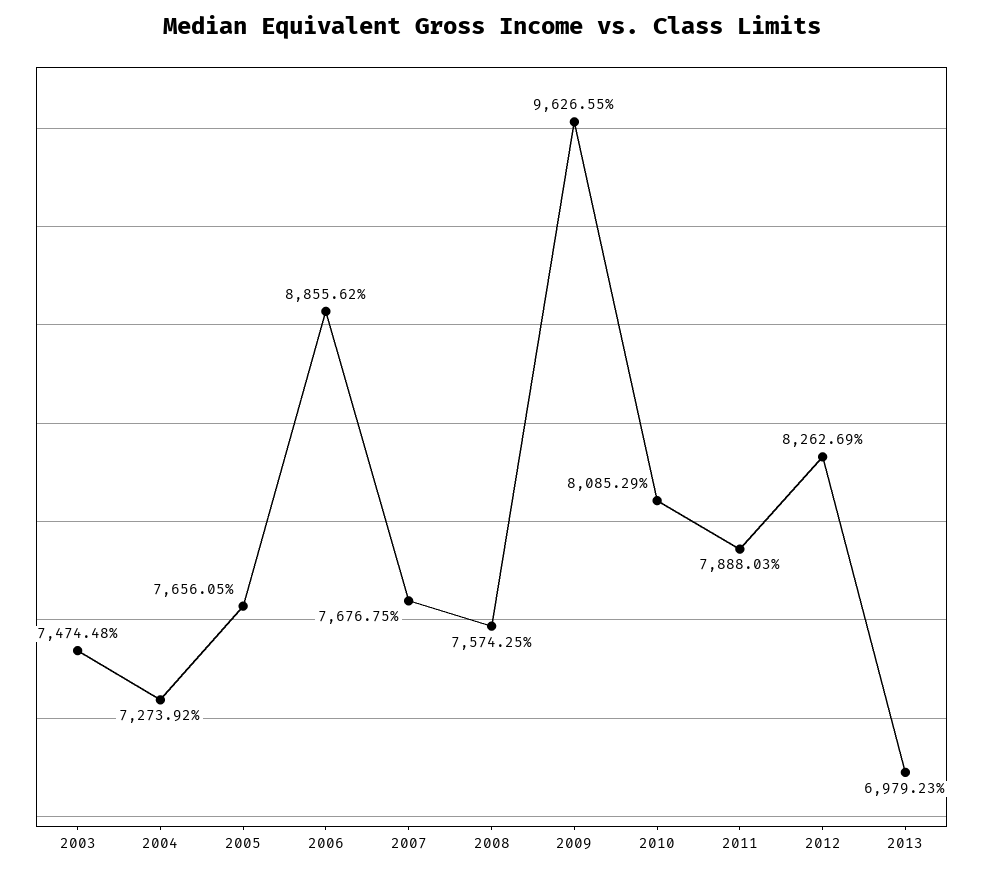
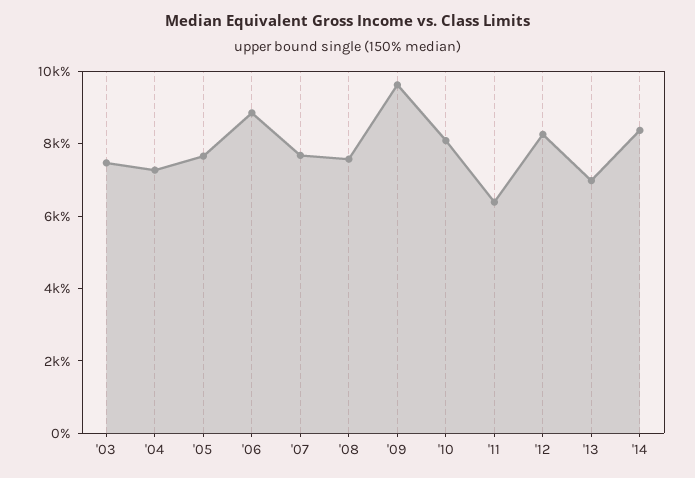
2011: 7888.03 -> 6500
'14: none -> 8500

